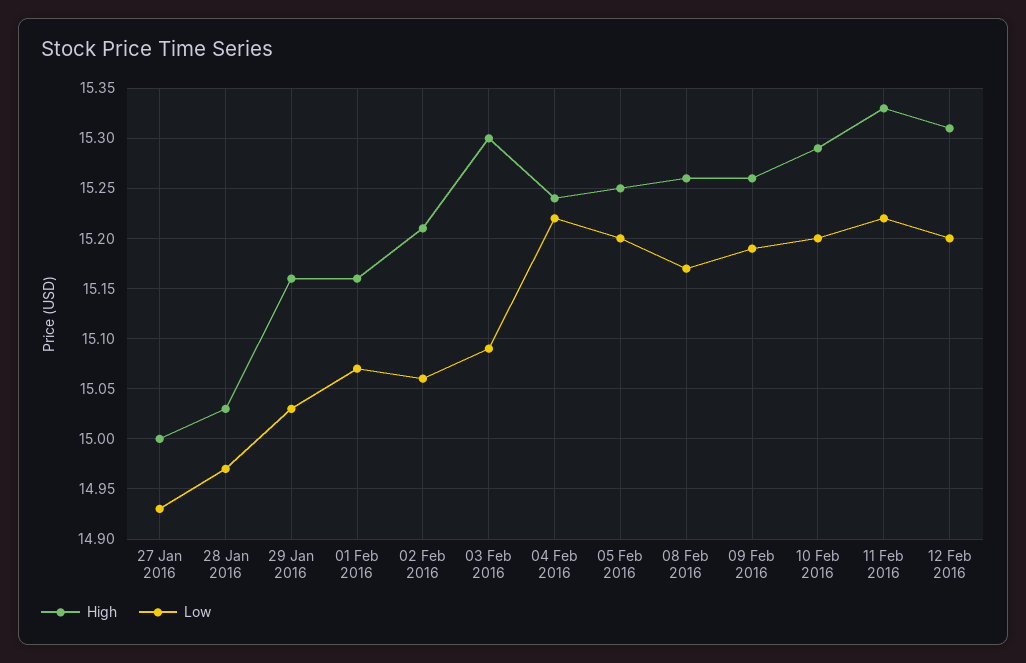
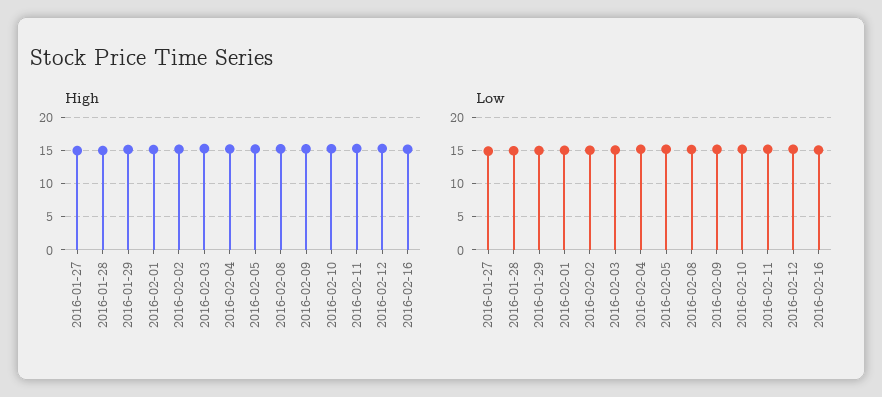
High, 2016-02-16: none -> 15
Low, 2016-02-16: none -> 15

